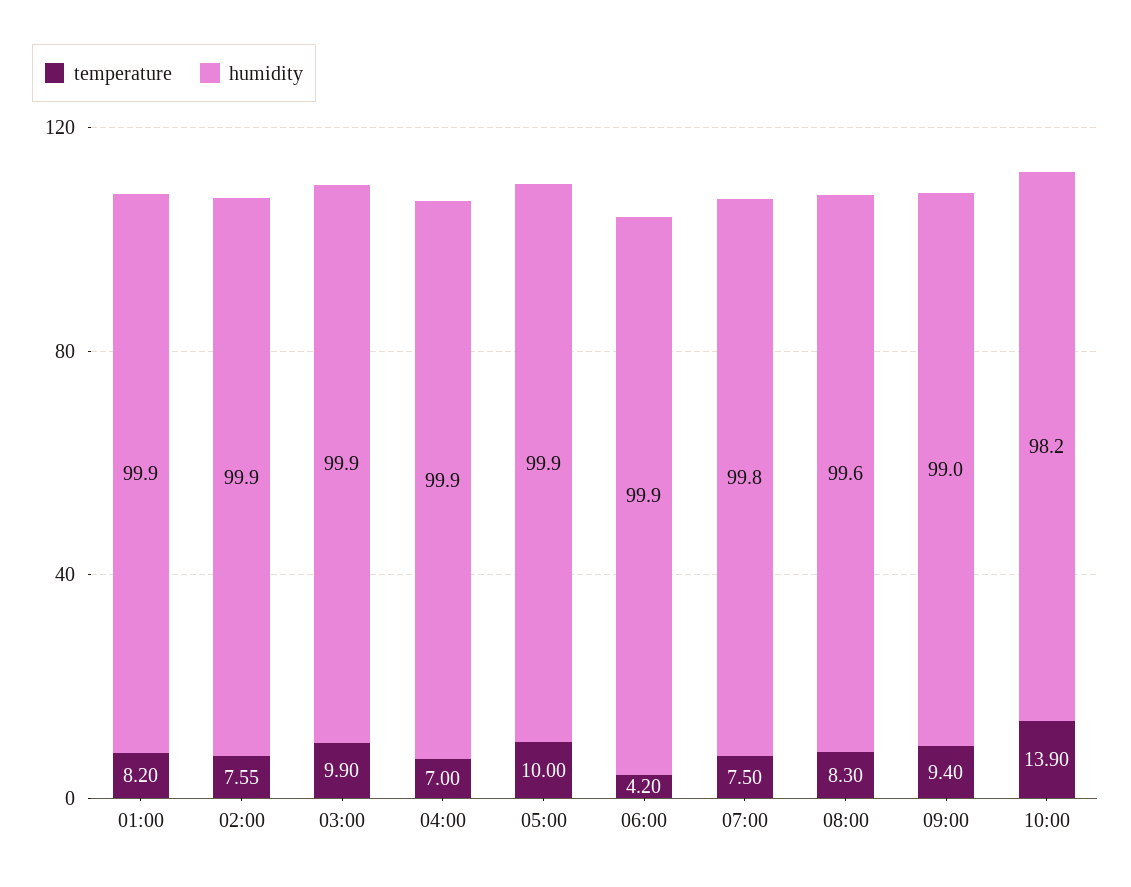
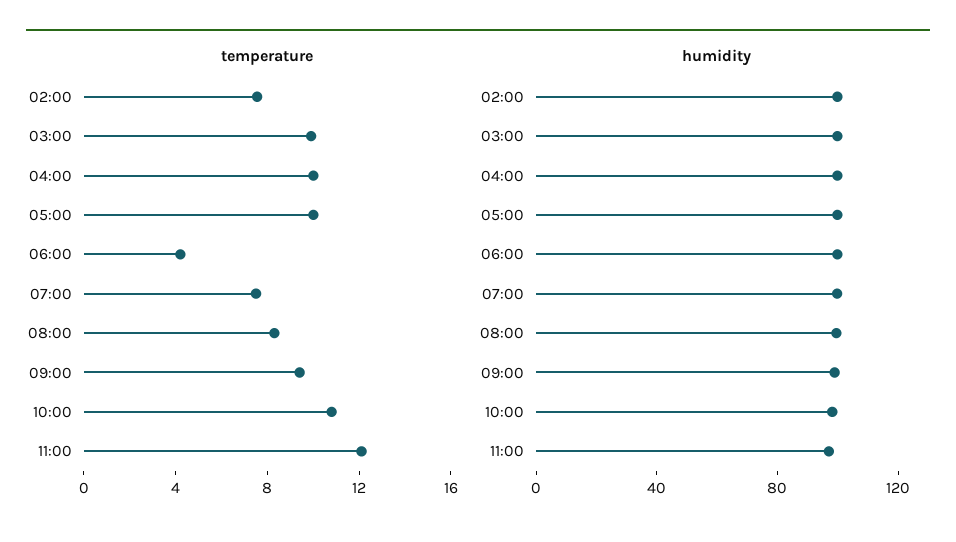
temperature, 01:00: 8.2 -> none
humidity, 01:00: 99.9 -> none
temperature, 04:00: 7 -> 10
temperature, 10:00: 13.9 -> 11
temperature, 11:00: none -> 12
humidity, 11:00: none -> 100

